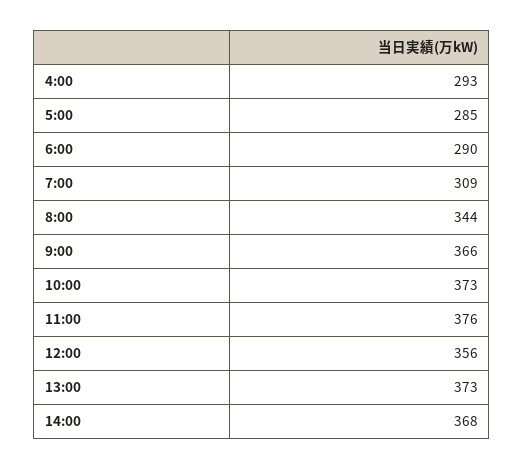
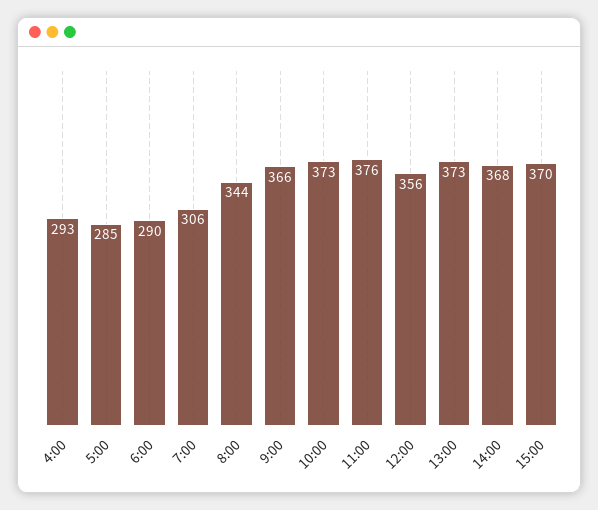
7:00: 309 -> 306
15:00: none -> 370

